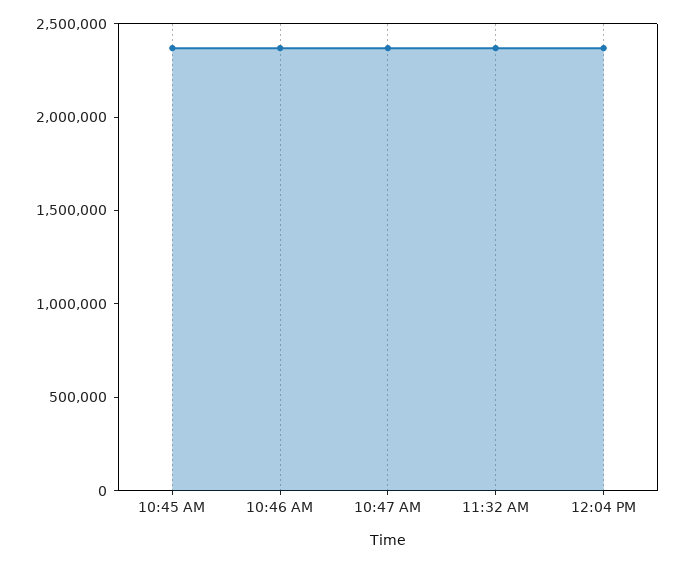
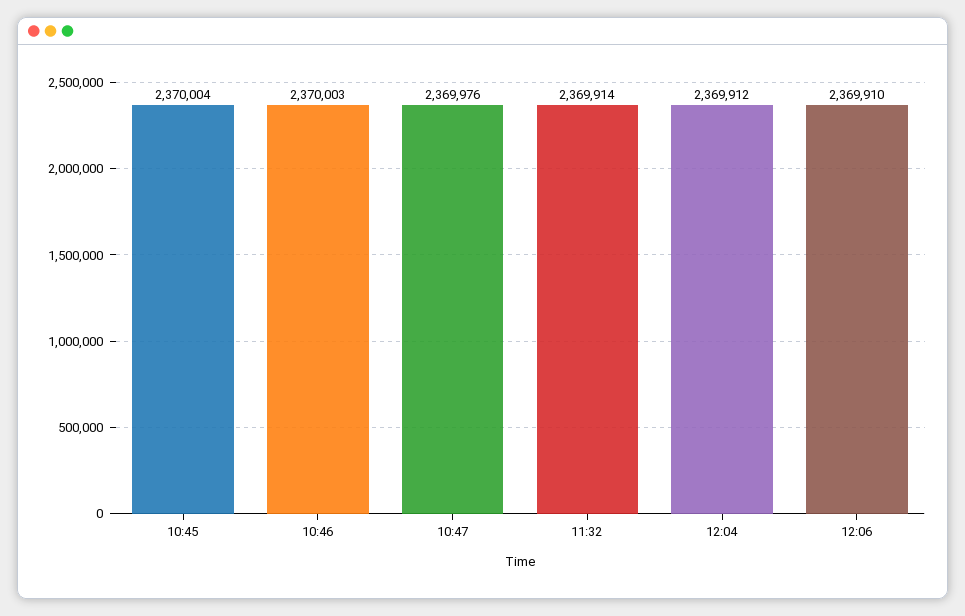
12:06: none -> 2369910

